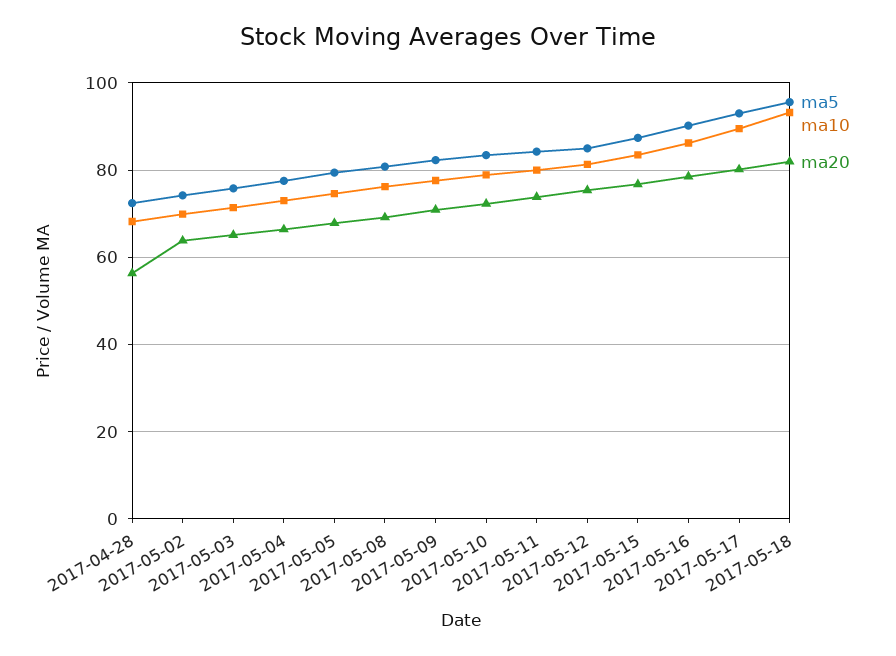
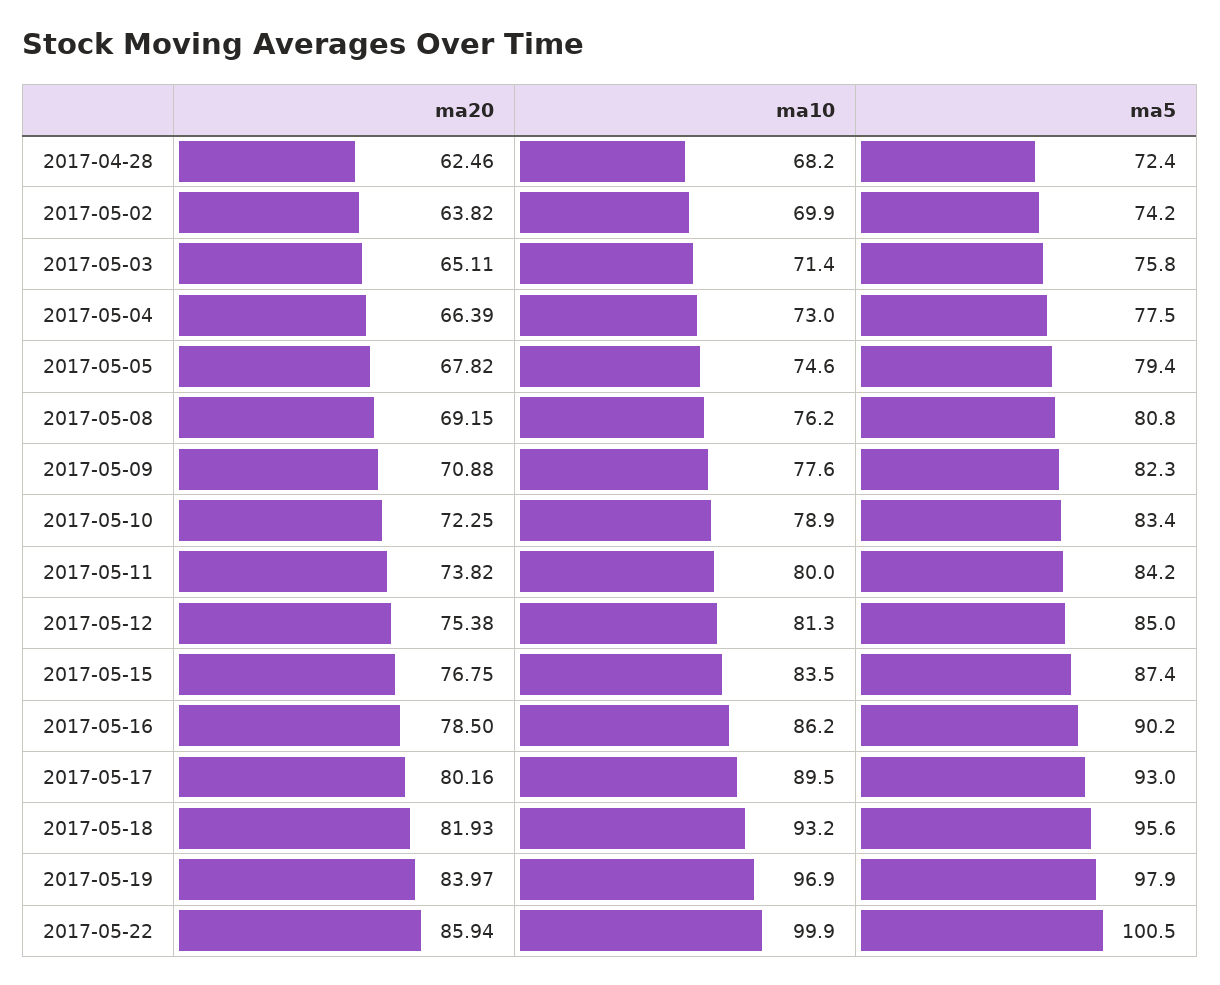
ma20, 2017-04-28: 56 -> 62.46
ma20, 2017-05-19: none -> 83.97
ma10, 2017-05-19: none -> 96.9
ma5, 2017-05-19: none -> 97.9
ma20, 2017-05-22: none -> 85.94
ma10, 2017-05-22: none -> 99.9
ma5, 2017-05-22: none -> 100.5

